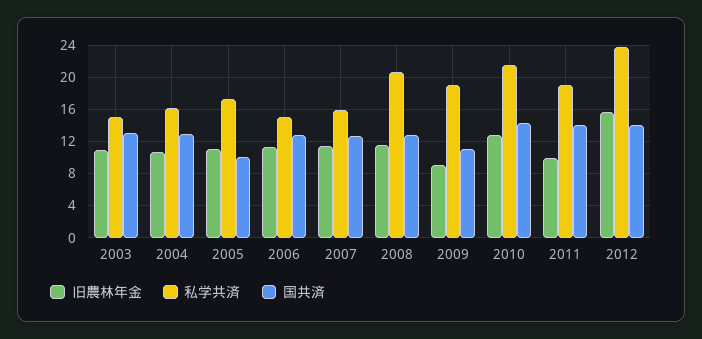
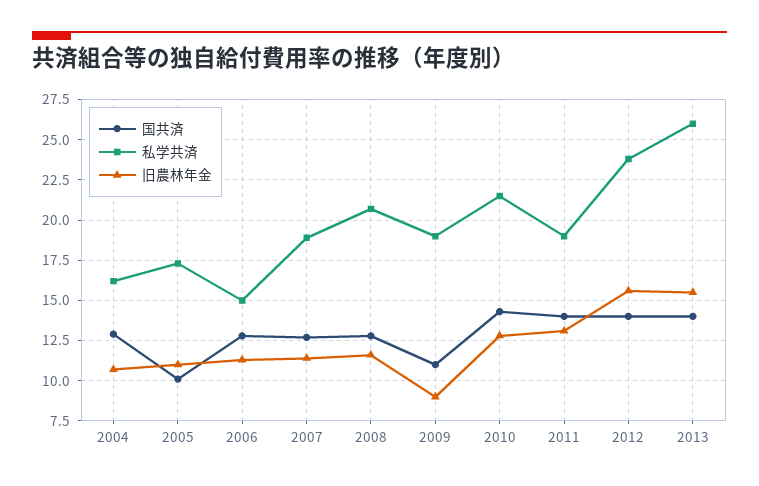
旧農林年金, 2003: 11 -> none
私学共済, 2003: 15 -> none
国共済, 2003: 13 -> none
私学共済, 2007: 16 -> 19
旧農林年金, 2011: 10 -> 13
国共済, 2013: none -> 14
私学共済, 2013: none -> 26
旧農林年金, 2013: none -> 15.5

